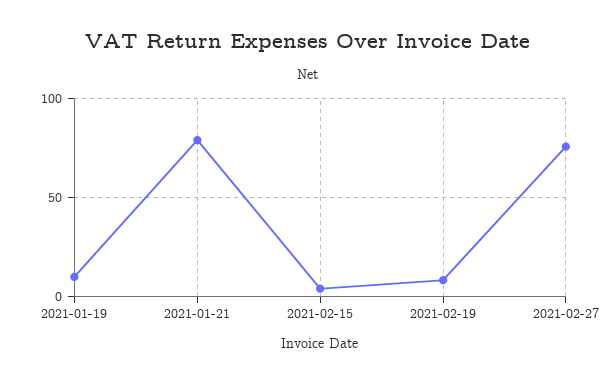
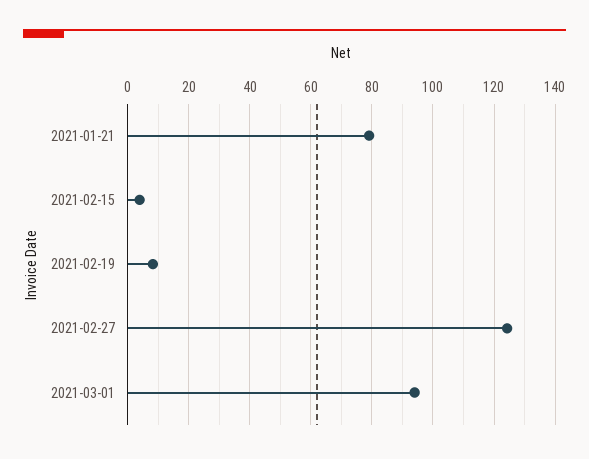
2021-01-19: 10 -> none
2021-02-27: 75 -> 124
2021-03-01: none -> 94

